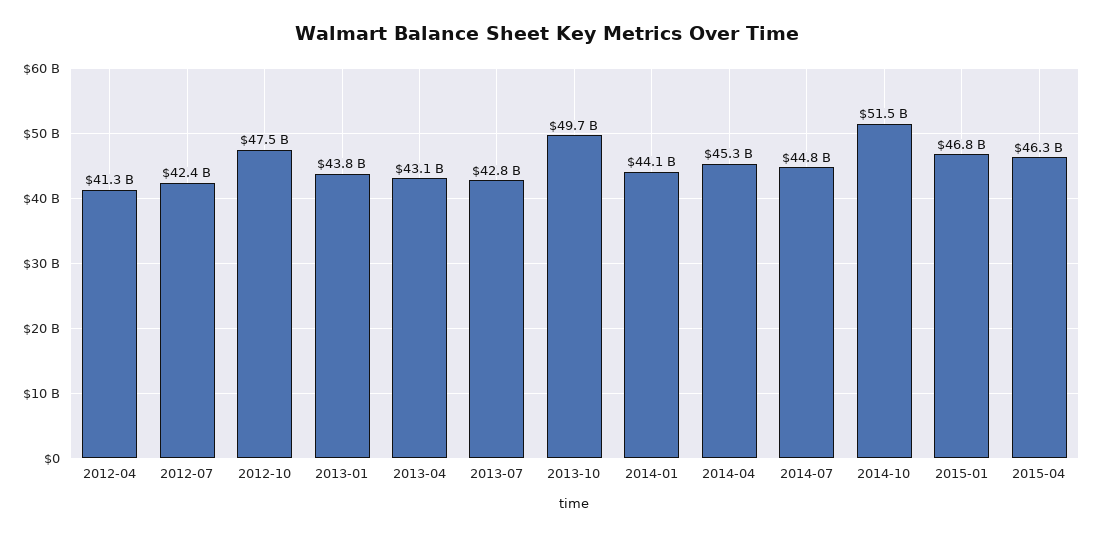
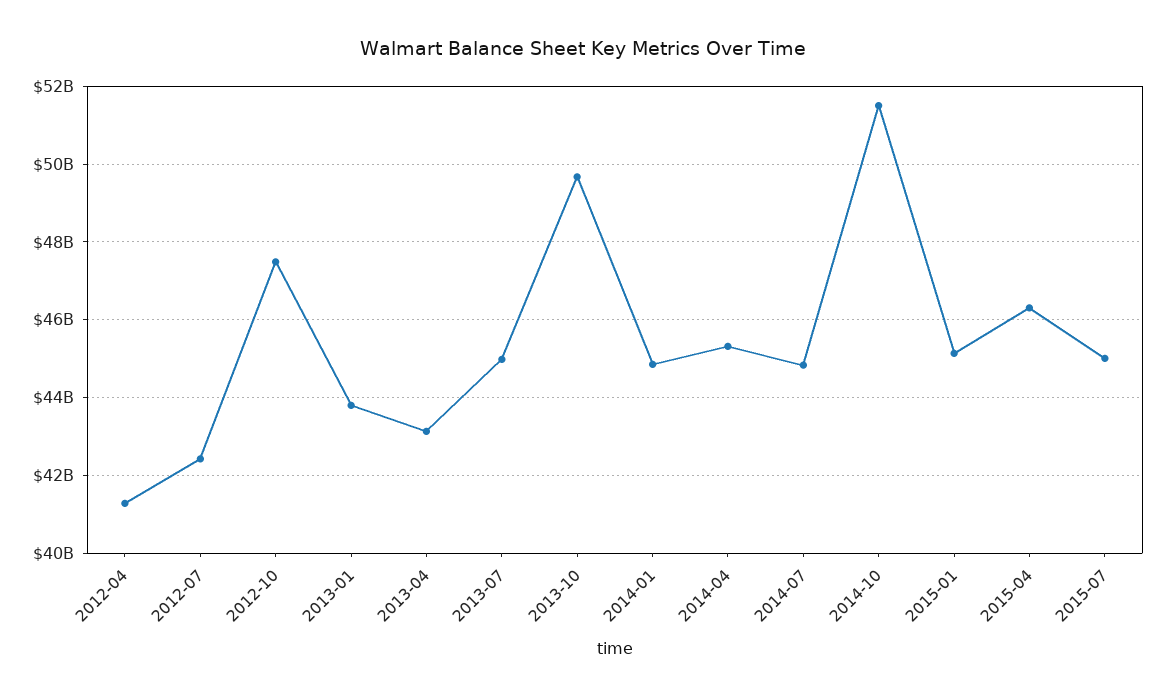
2013-07: 42800000000 -> 45000000000
2014-01: 44100000000 -> 44800000000
2015-01: 46800000000 -> 45200000000
2015-07: none -> 45000000000

